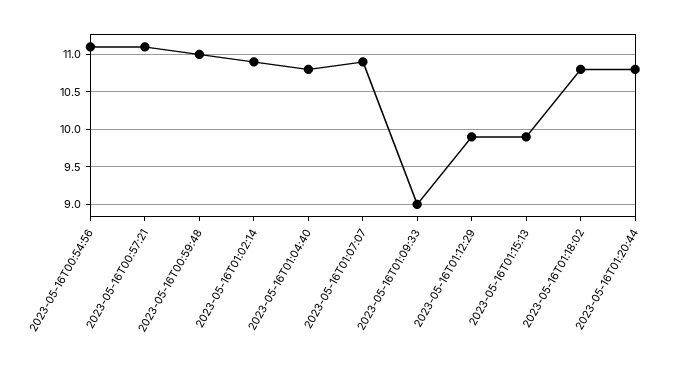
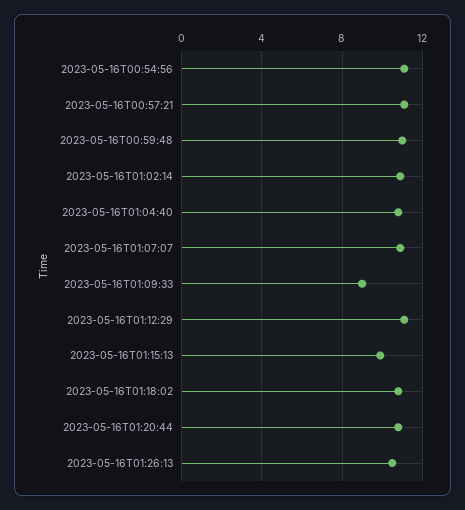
2023-05-16T01:12:29: 9.9 -> 11
2023-05-16T01:26:13: none -> 10.5

